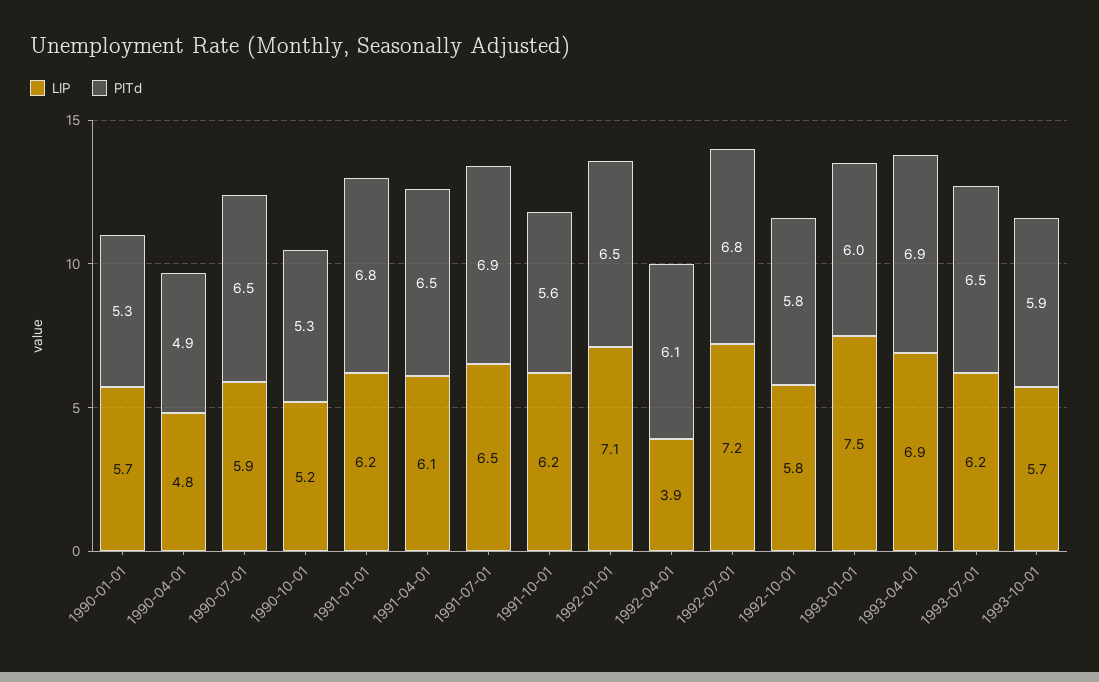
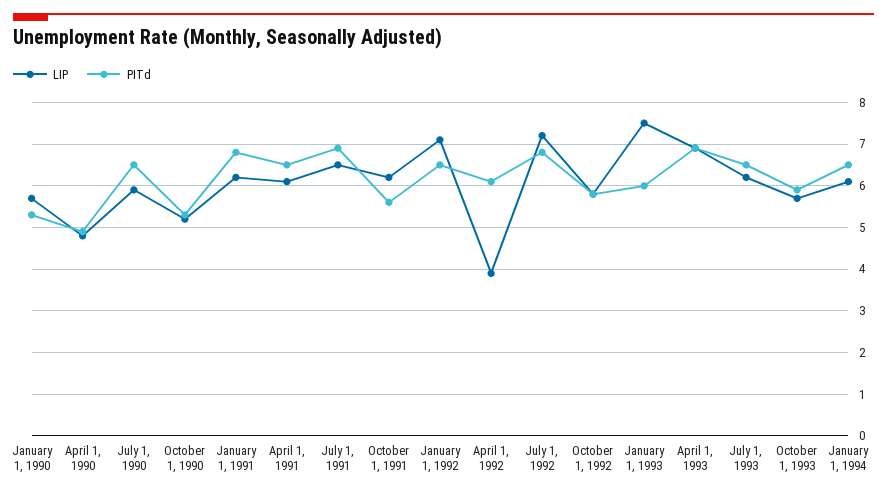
LIP, January 1, 1994: none -> 6
PITd, January 1, 1994: none -> 6.5

